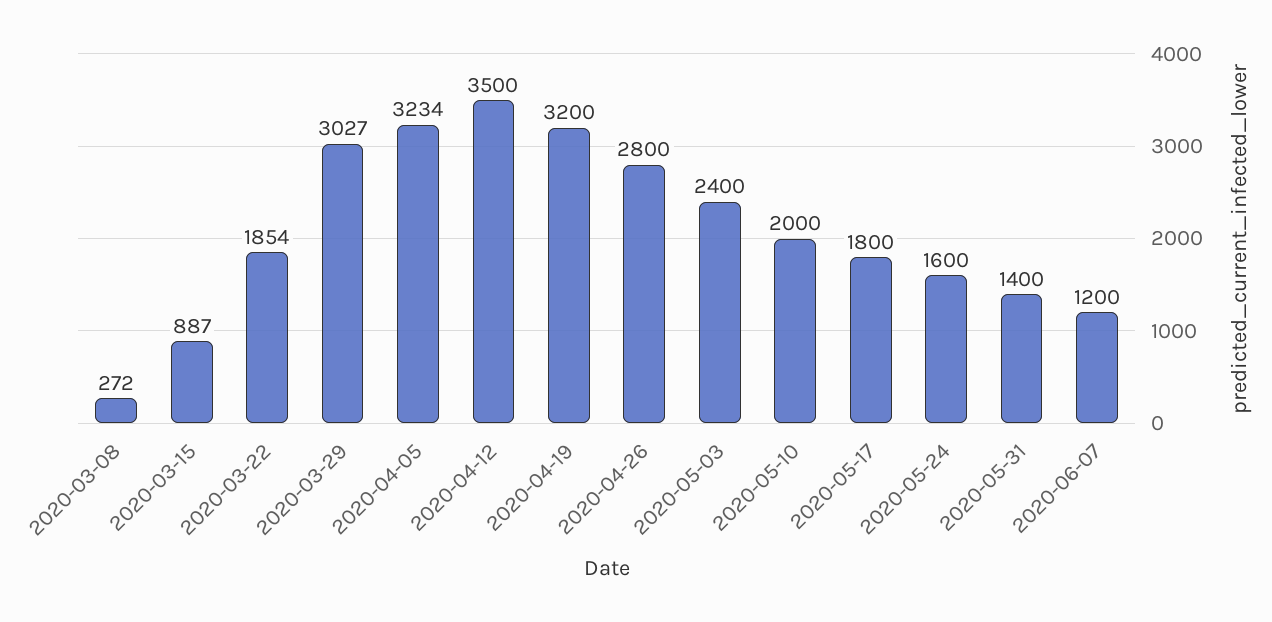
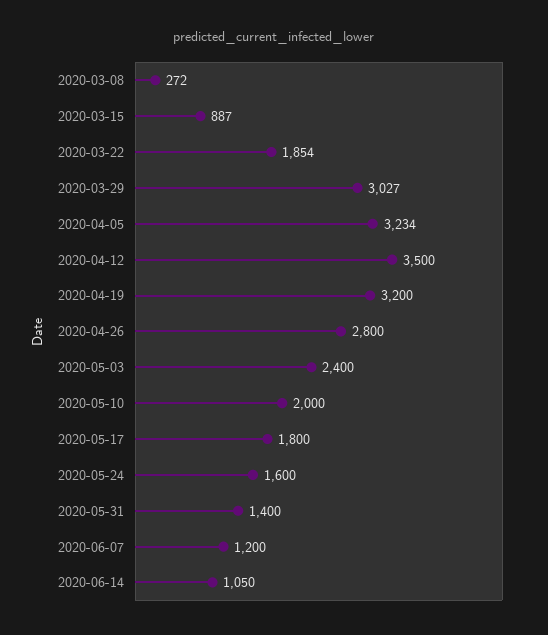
2020-06-14: none -> 1050

